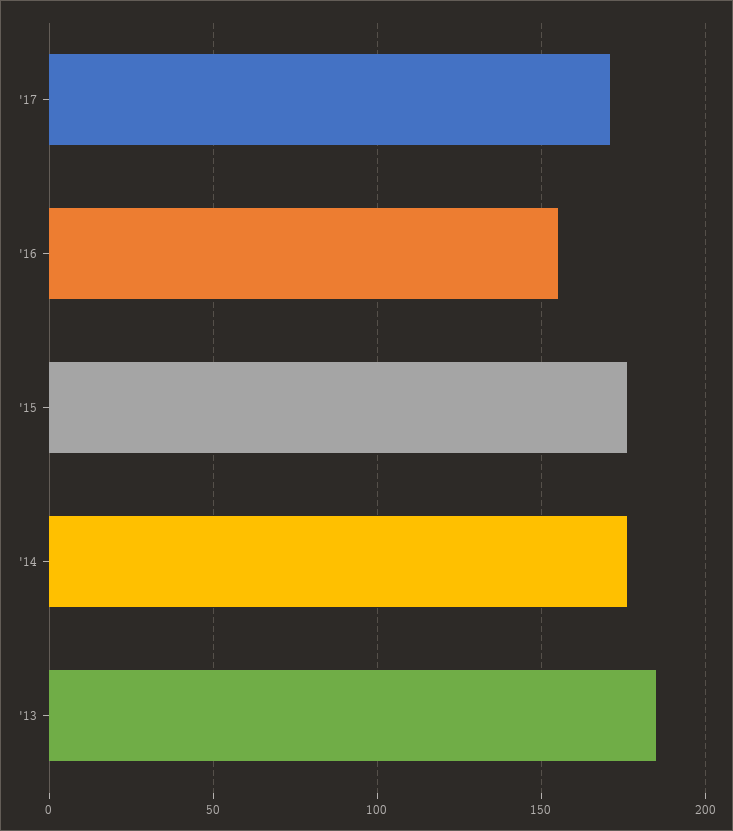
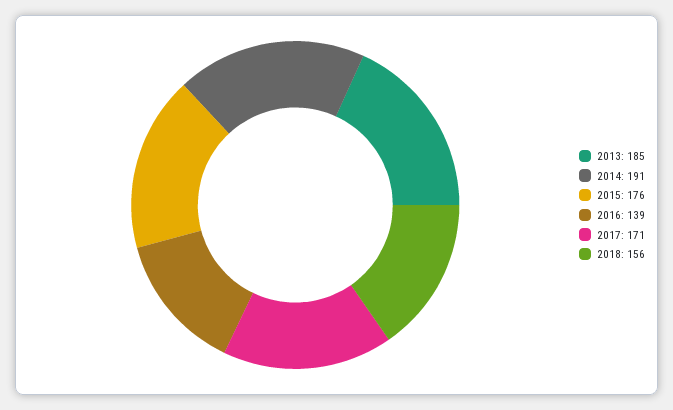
'16: 155 -> 139
'14: 175 -> 191
2018: none -> 156

